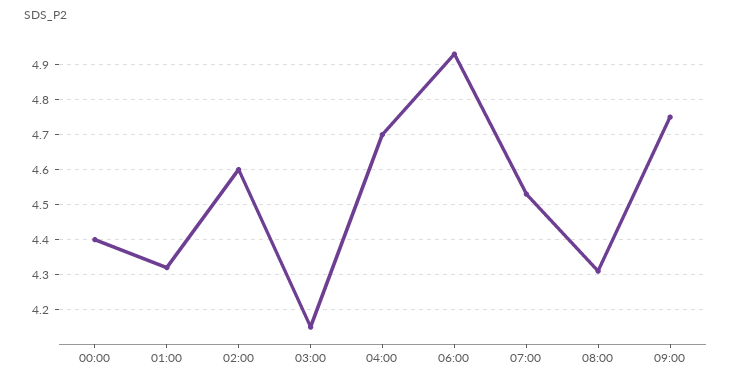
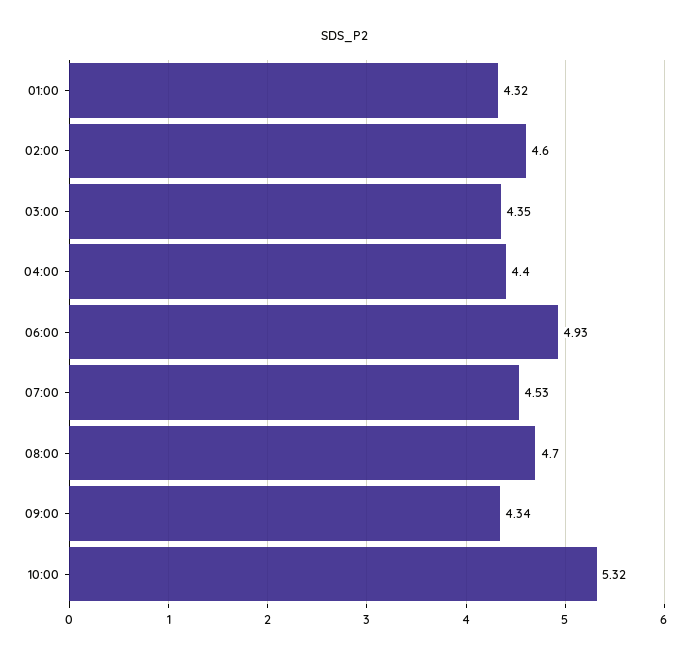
00:00: 4.4 -> none
03:00: 4.15 -> 4.35
04:00: 4.7 -> 4.4
08:00: 4.3 -> 4.7
09:00: 4.75 -> 4.34
10:00: none -> 5.32

